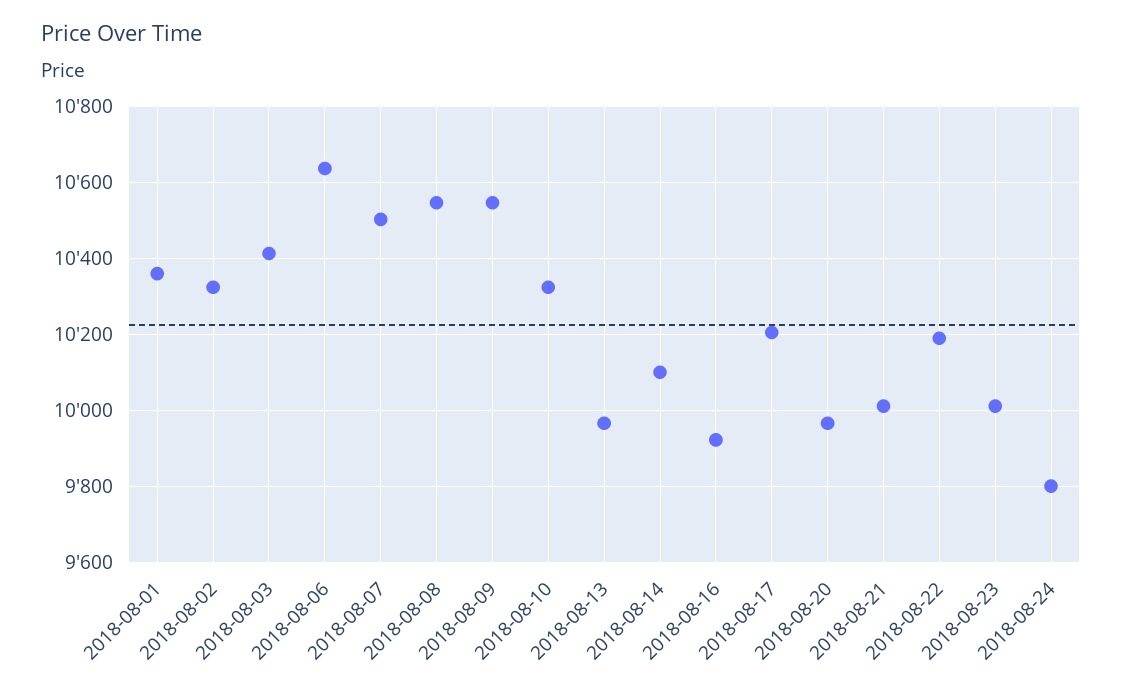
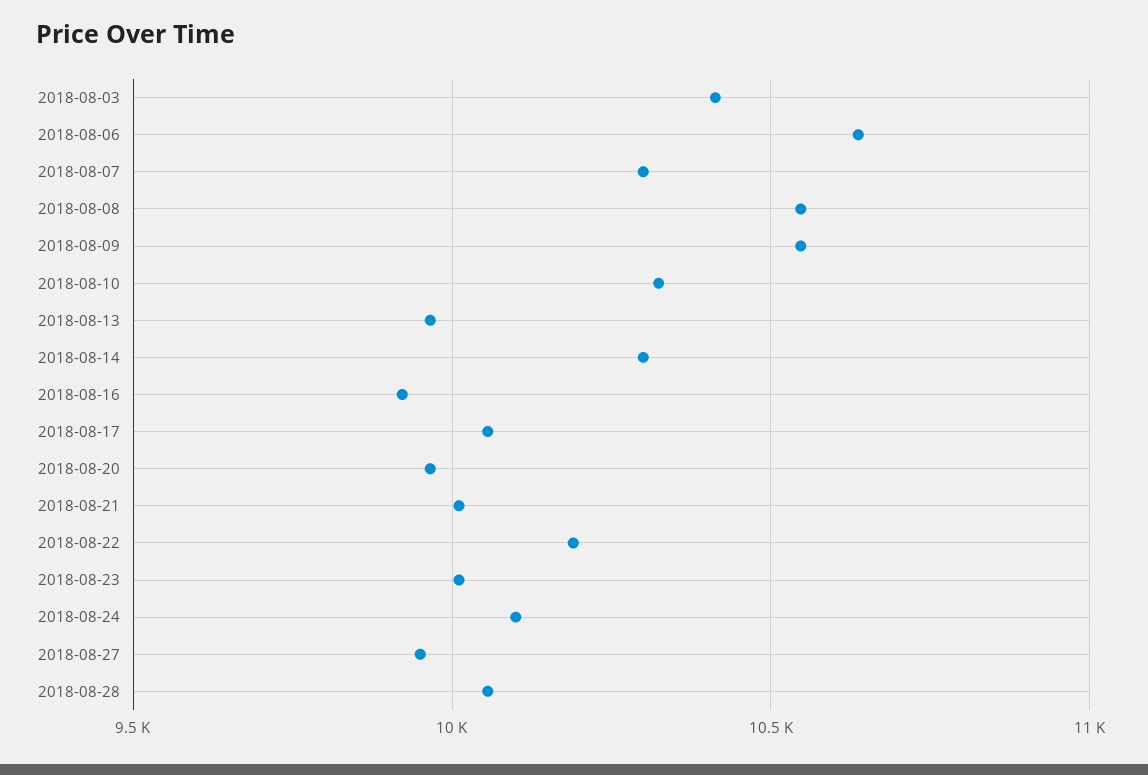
2018-08-01: 10360 -> none
2018-08-02: 10320 -> none
2018-08-07: 10500 -> 10300
2018-08-14: 10100 -> 10300
2018-08-17: 10200 -> 10050
2018-08-24: 9800 -> 10100
2018-08-27: none -> 9950
2018-08-28: none -> 10050

